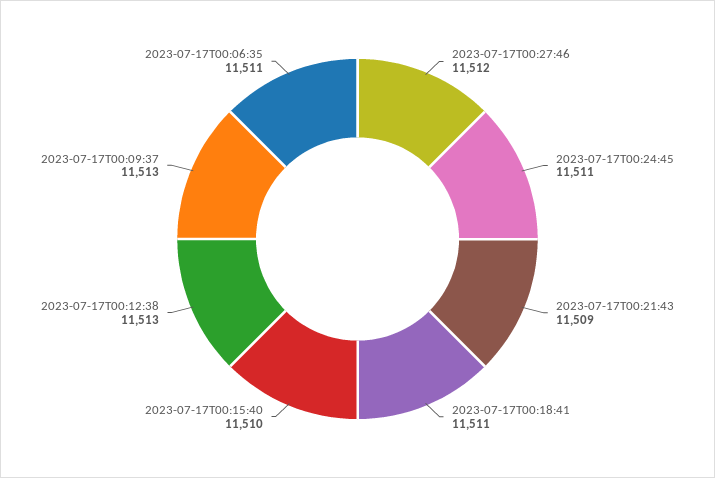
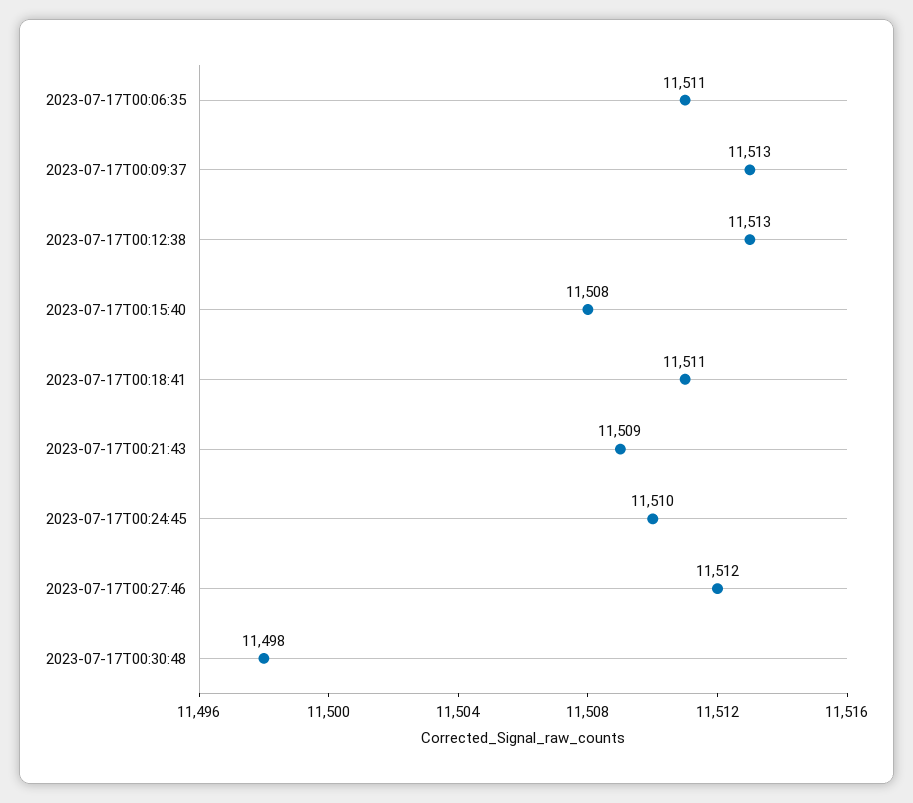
2023-07-17T00:24:45: 11511 -> 11510
2023-07-17T00:15:40: 11510 -> 11508
2023-07-17T00:30:48: none -> 11498

